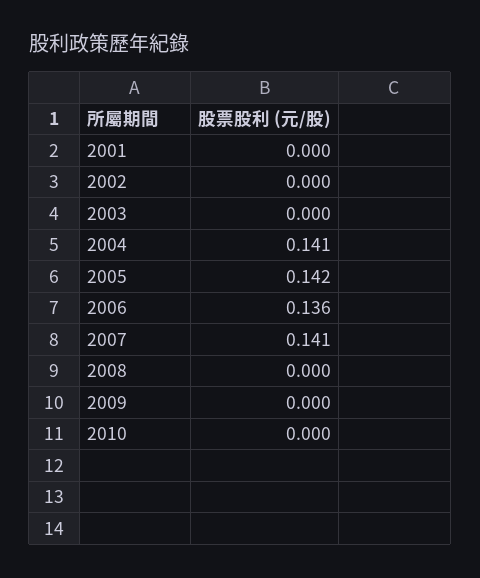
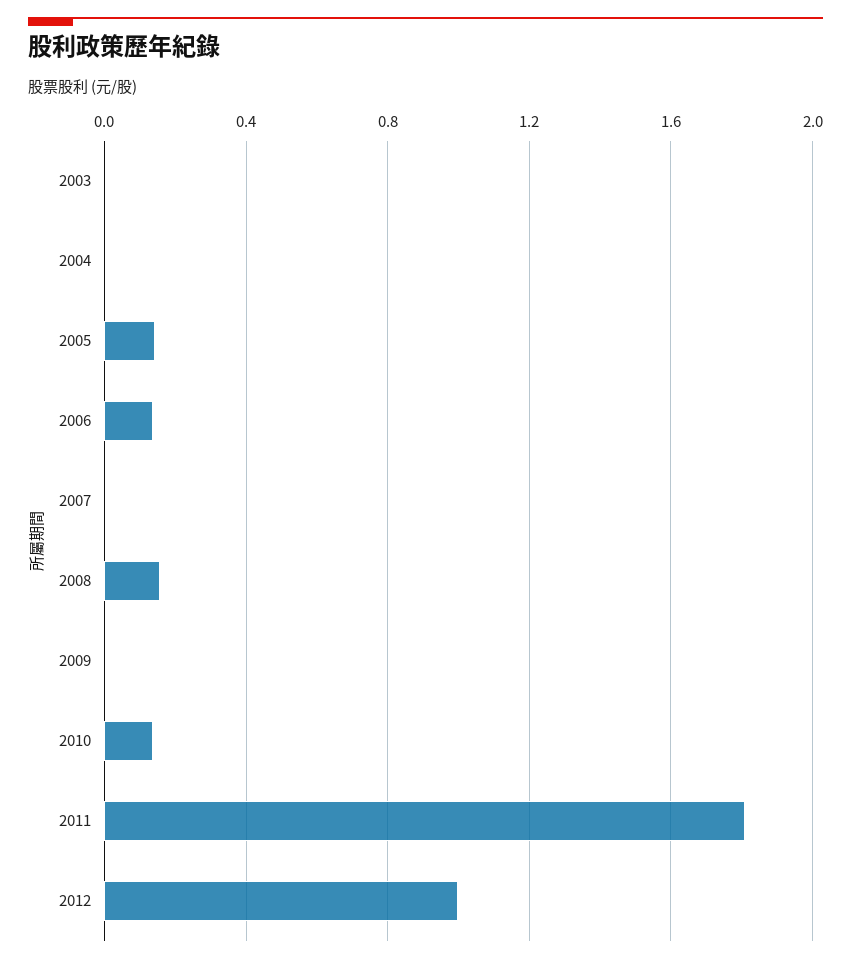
2001: 0 -> none
2002: 0 -> none
2004: 0.141 -> 0
2007: 0.141 -> 0
2008: 0 -> 0.15
2010: 0 -> 0.15
2011: none -> 1.8
2012: none -> 1

